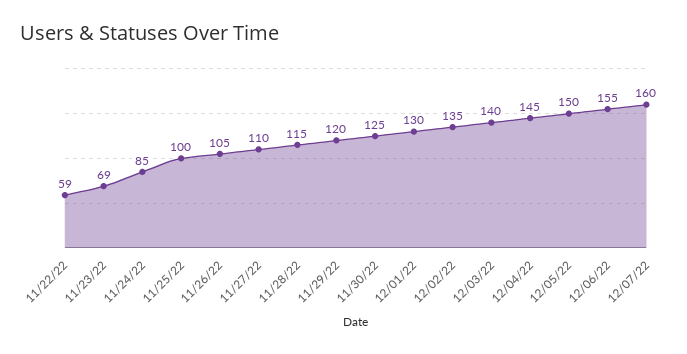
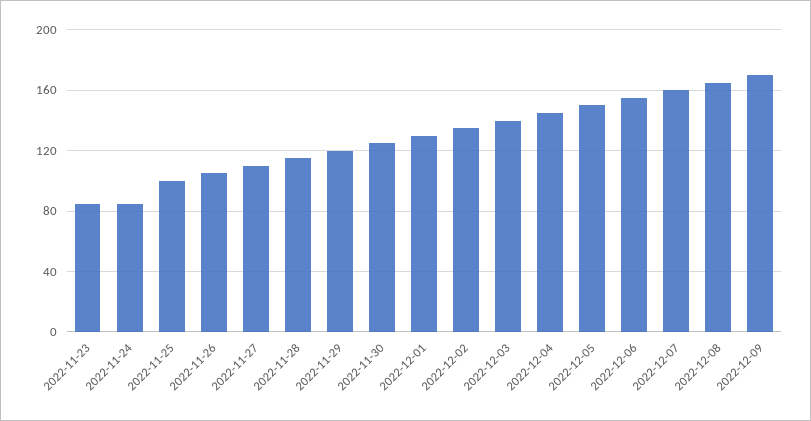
11/22/22: 59 -> none
11/23/22: 69 -> 85
2022-12-08: none -> 165
2022-12-09: none -> 170

